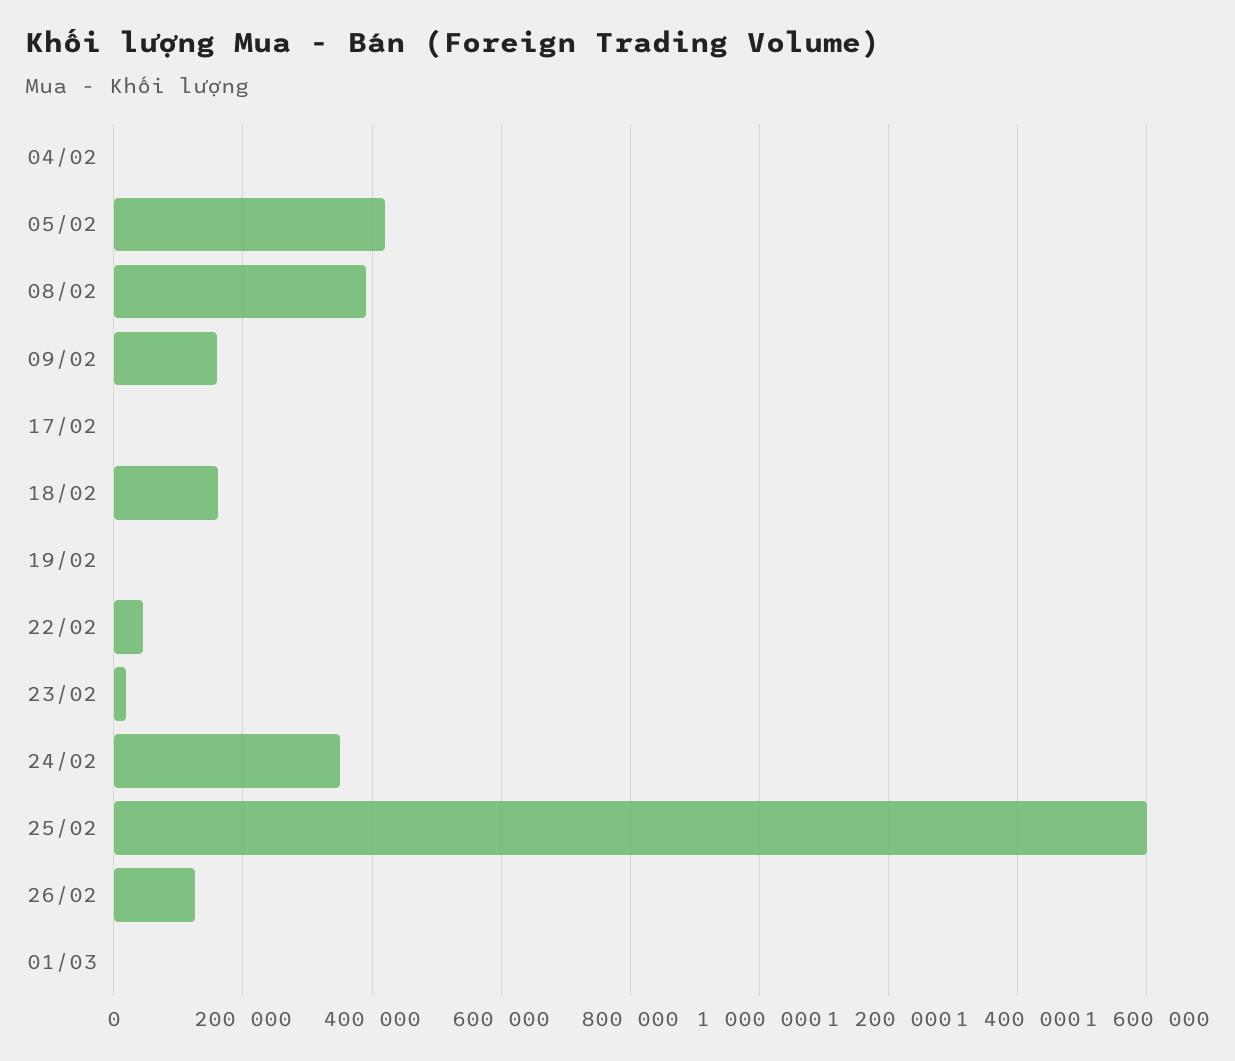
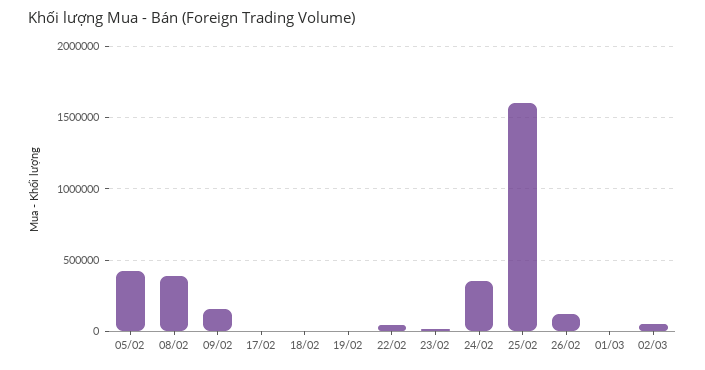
04/02: 0 -> none
18/02: 160000 -> 0
02/03: none -> 50000

